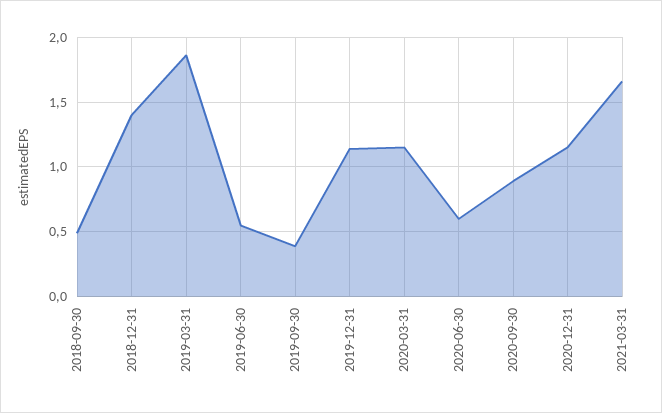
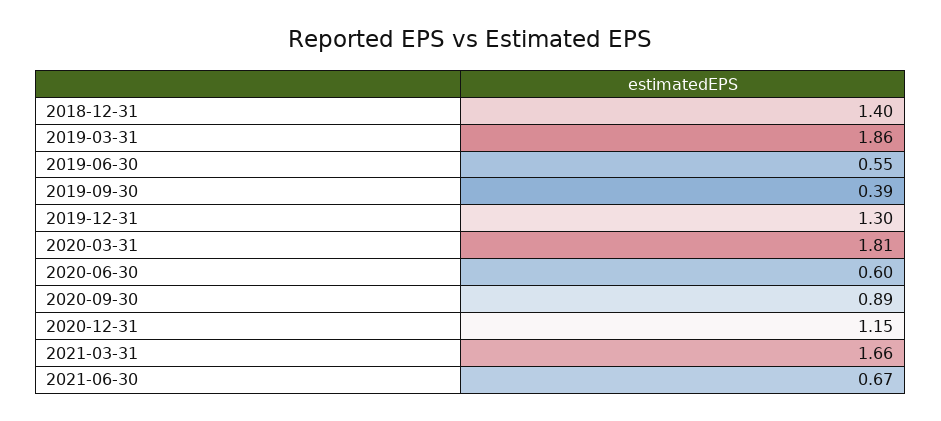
2018-09-30: 0.5 -> none
2019-12-31: 1.15 -> 1.3
2020-03-31: 1.15 -> 1.81
2021-06-30: none -> 0.67

